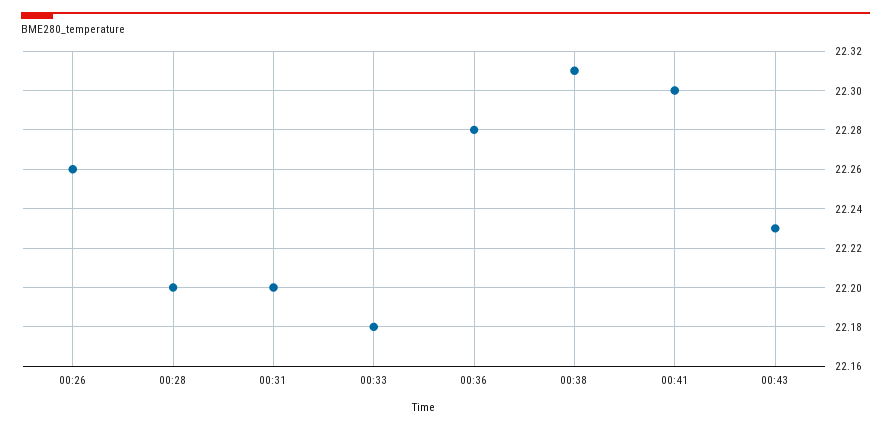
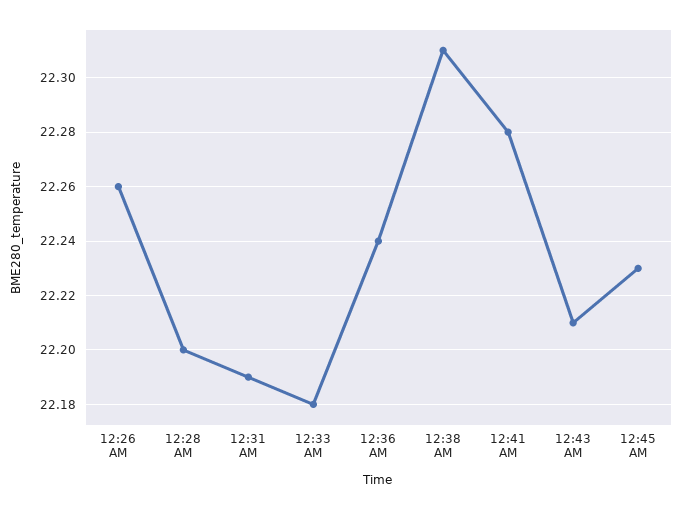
00:31: 22.2 -> 22.19
00:36: 22.28 -> 22.24
00:41: 22.3 -> 22.28
00:43: 22.23 -> 22.21
12:45 AM: none -> 22.23

